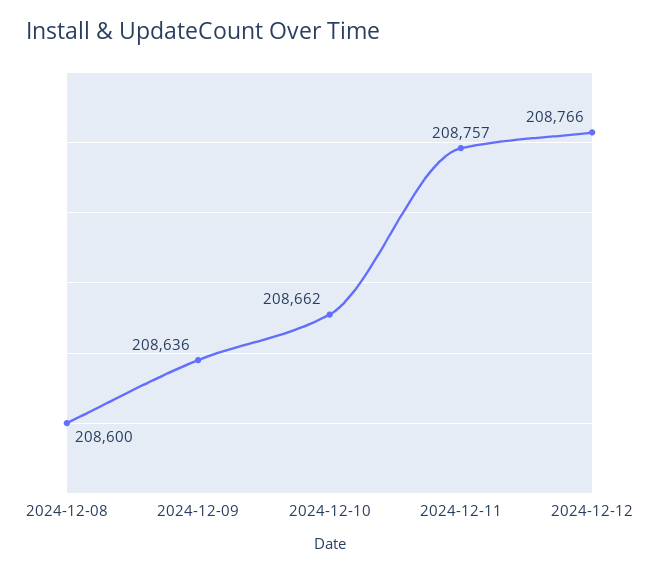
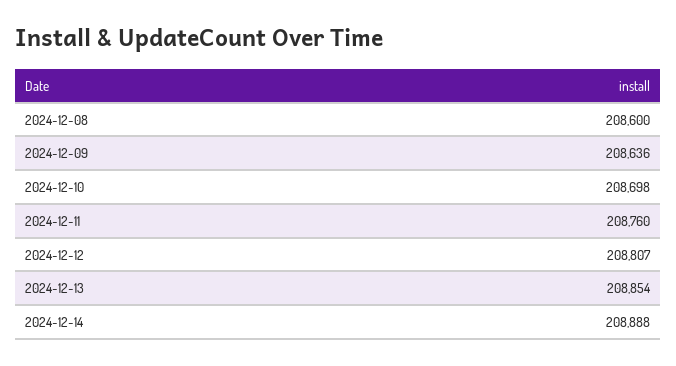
2024-12-10: 208662 -> 208698
2024-12-11: 208757 -> 208760
2024-12-12: 208766 -> 208807
2024-12-13: none -> 208854
2024-12-14: none -> 208888

